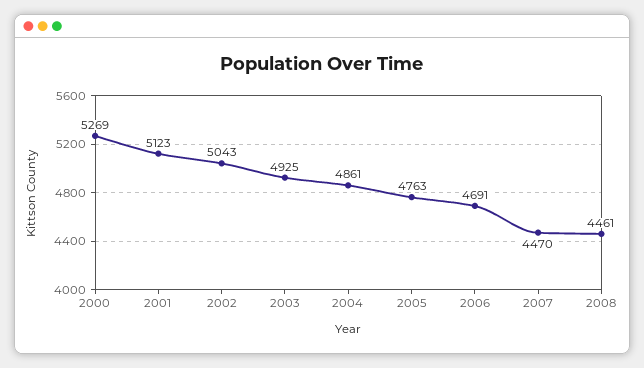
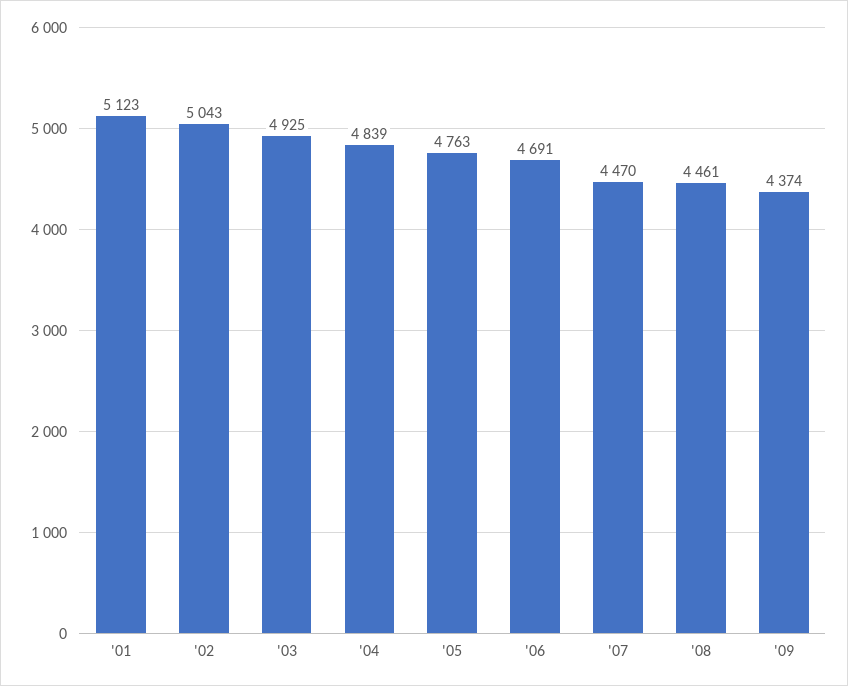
2000: 5269 -> none
2004: 4861 -> 4839
'09: none -> 4374

